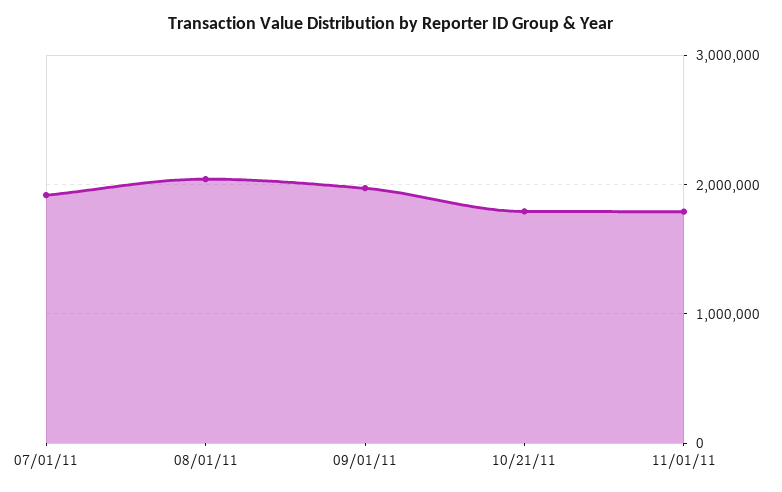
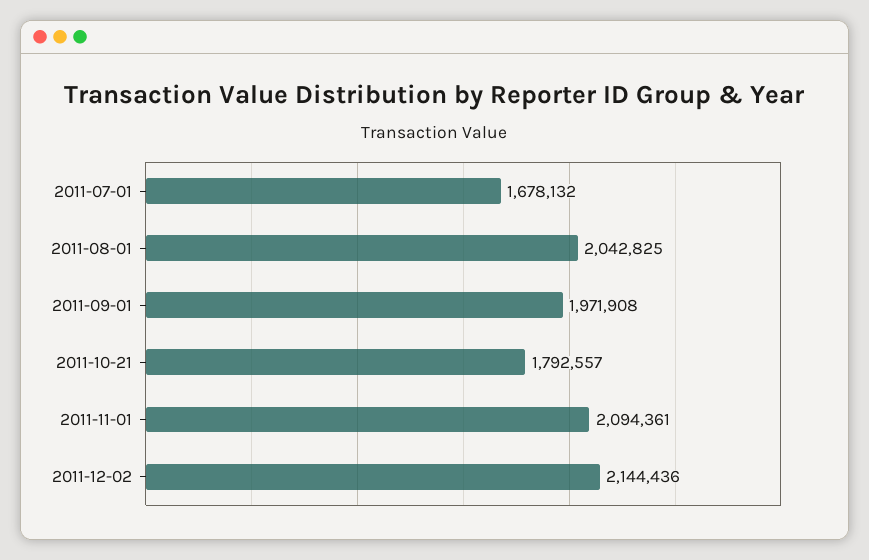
07/01/11: 1900000 -> 1678132
11/01/11: 1800000 -> 2094361
2011-12-02: none -> 2144436

